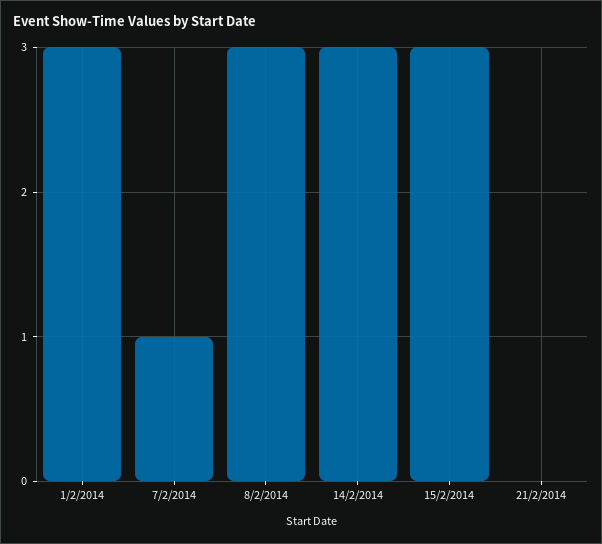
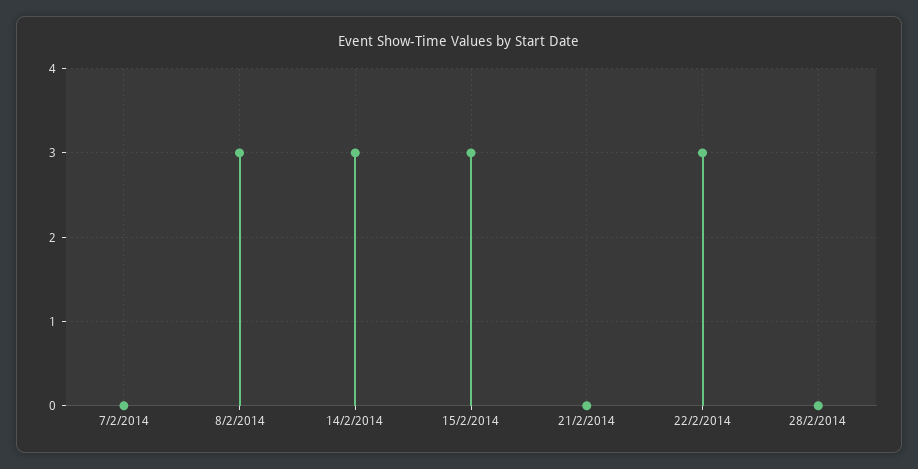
1/2/2014: 3 -> none
7/2/2014: 1 -> 0
22/2/2014: none -> 3
28/2/2014: none -> 0

